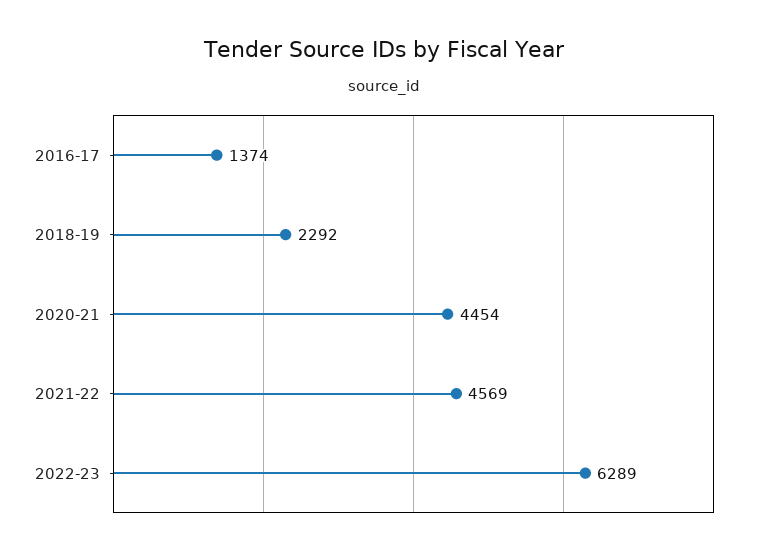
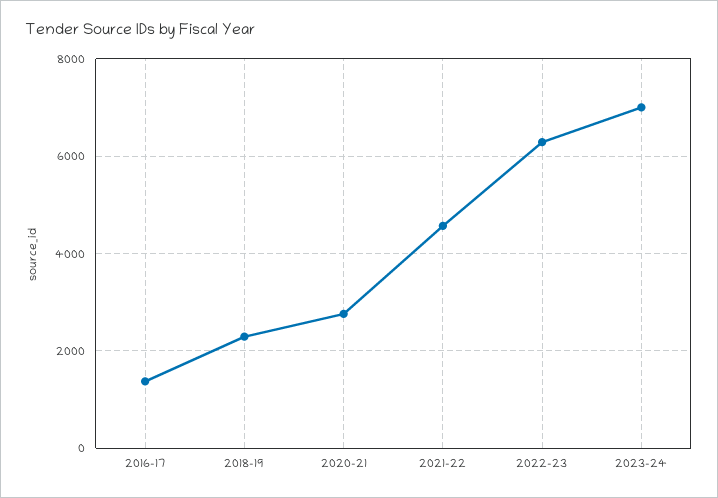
2020-21: 4454 -> 2800
2023-24: none -> 7000

